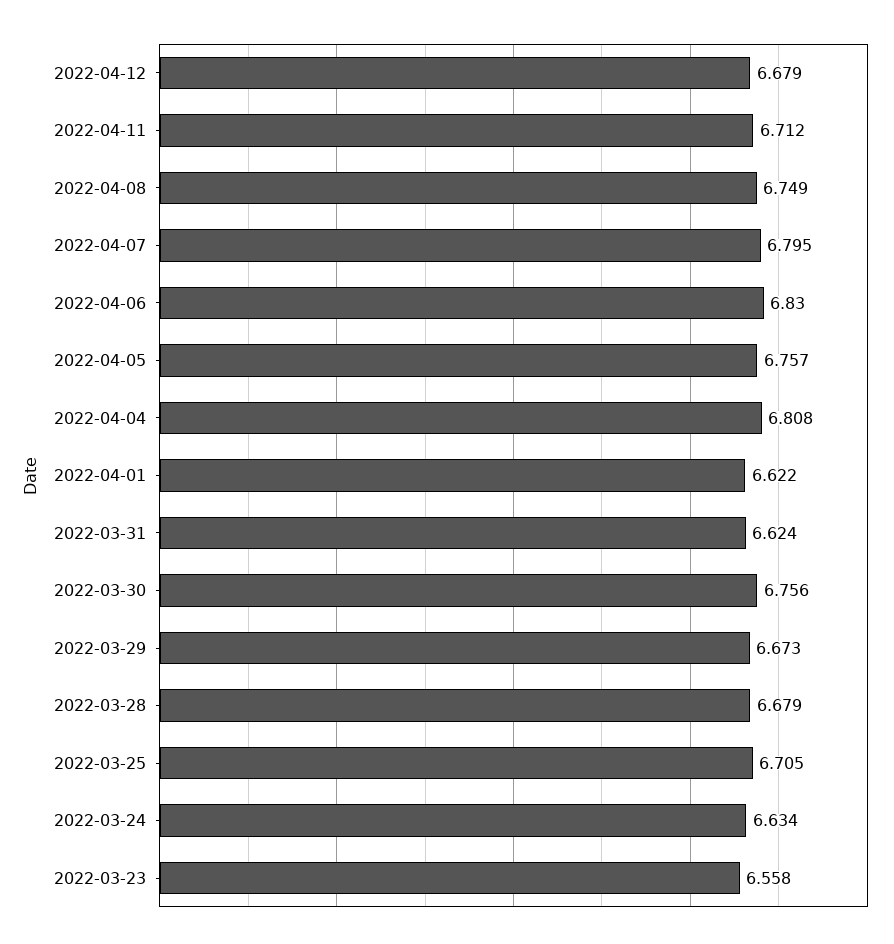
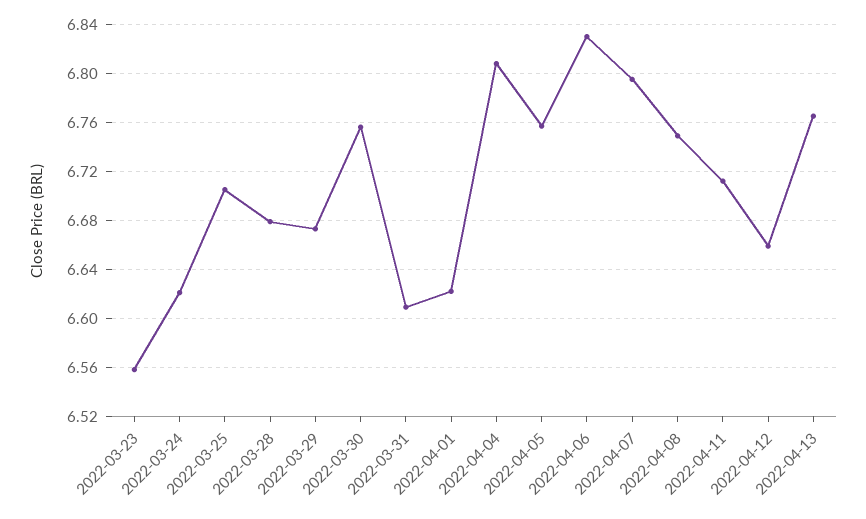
2022-04-12: 6.679 -> 6.66
2022-03-31: 6.624 -> 6.61
2022-03-24: 6.634 -> 6.62
2022-04-13: none -> 6.765

